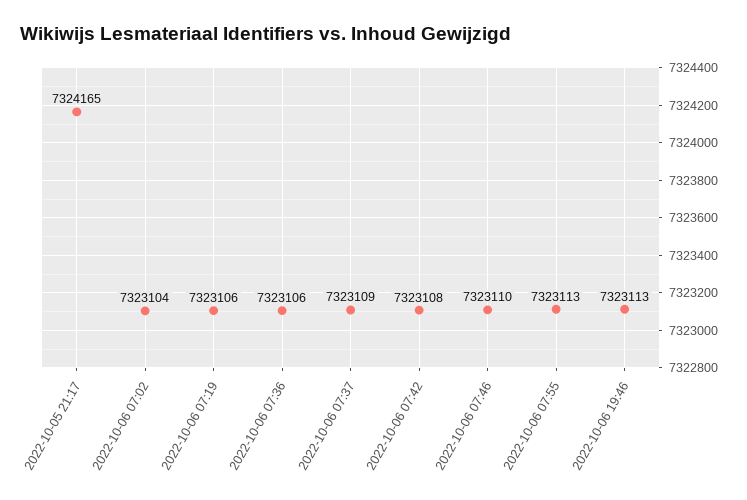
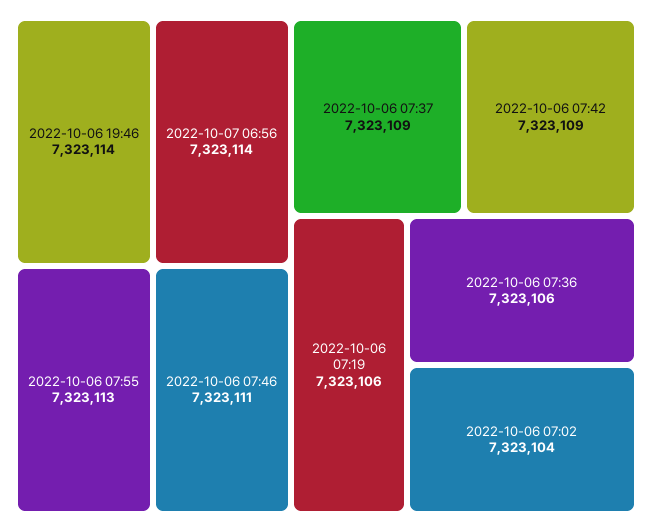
2022-10-05 21:17: 7324165 -> none
2022-10-06 07:42: 7323108 -> 7323109
2022-10-06 07:46: 7323110 -> 7323111
2022-10-06 19:46: 7323113 -> 7323114
2022-10-07 06:56: none -> 7323114

